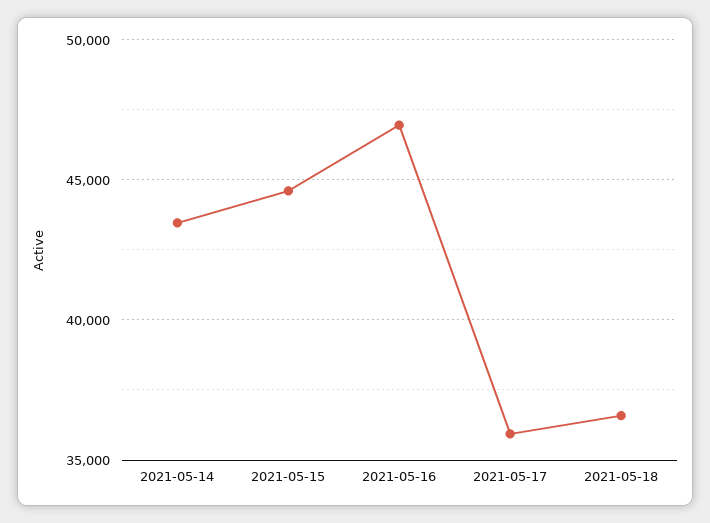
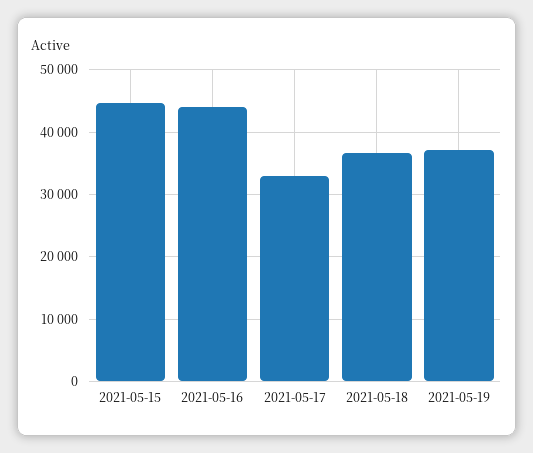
2021-05-14: 43500 -> none
2021-05-16: 47000 -> 44000
2021-05-17: 36000 -> 33000
2021-05-19: none -> 37000

